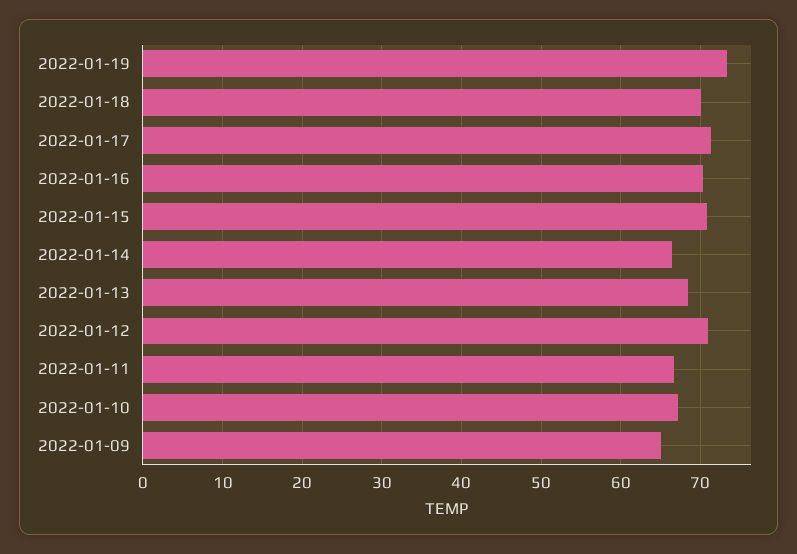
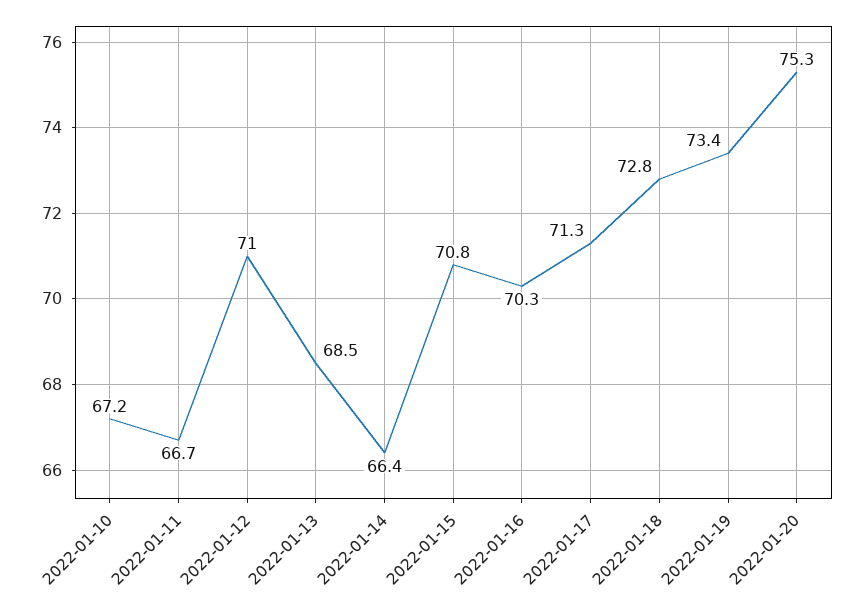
2022-01-18: 70 -> 72.8
2022-01-09: 65 -> none
2022-01-20: none -> 75.3

